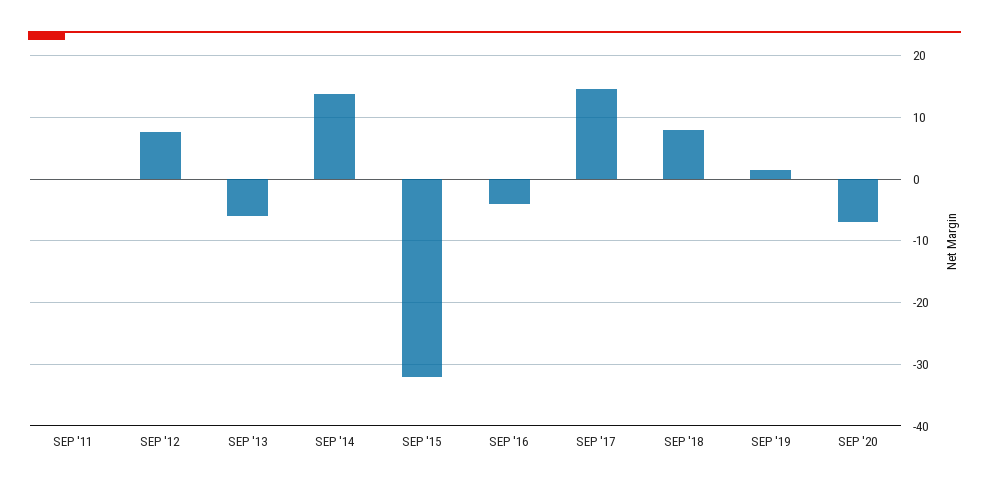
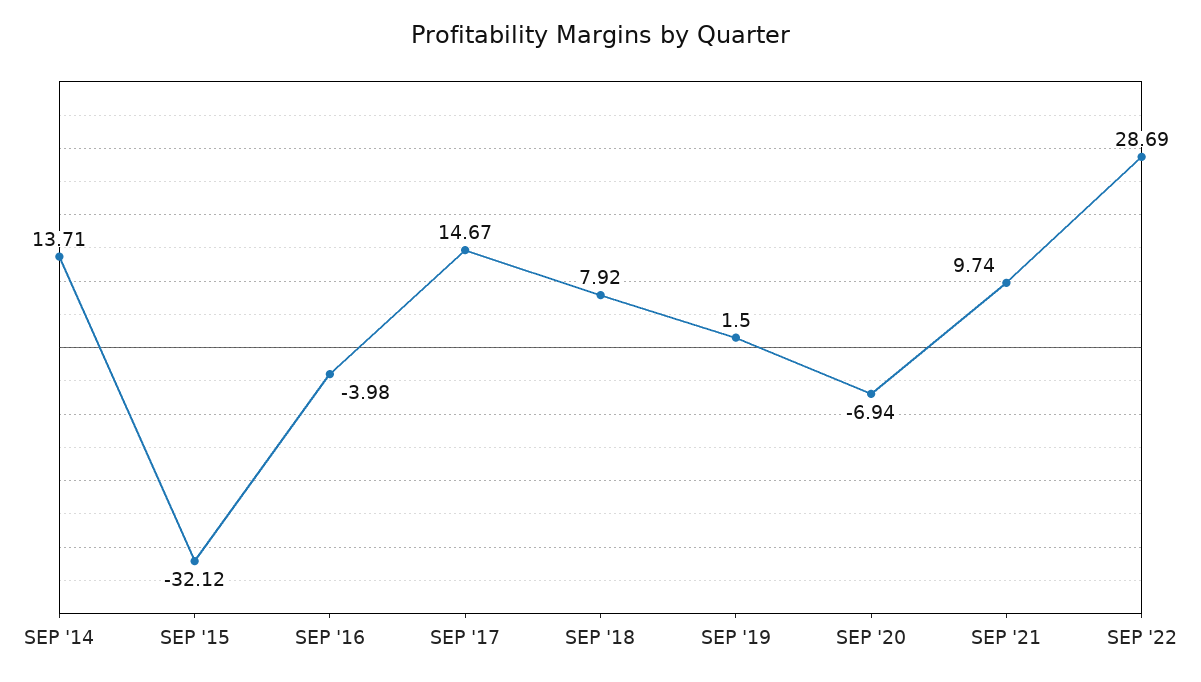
SEP '11: 0 -> none
SEP '12: 8 -> none
SEP '13: -6 -> none
SEP '21: none -> 9.74
SEP '22: none -> 28.69

